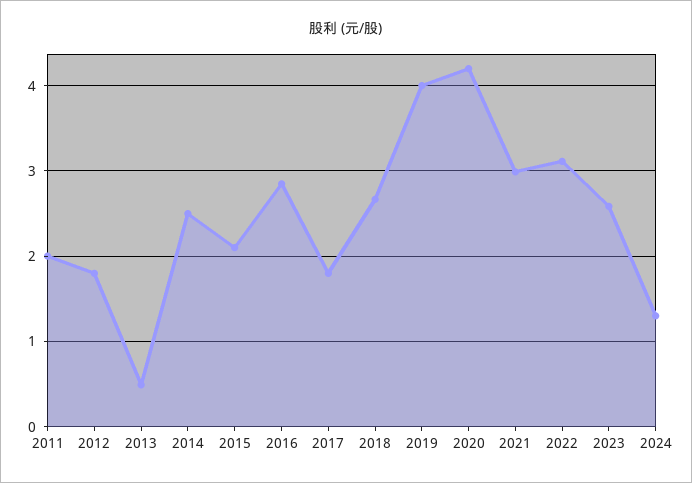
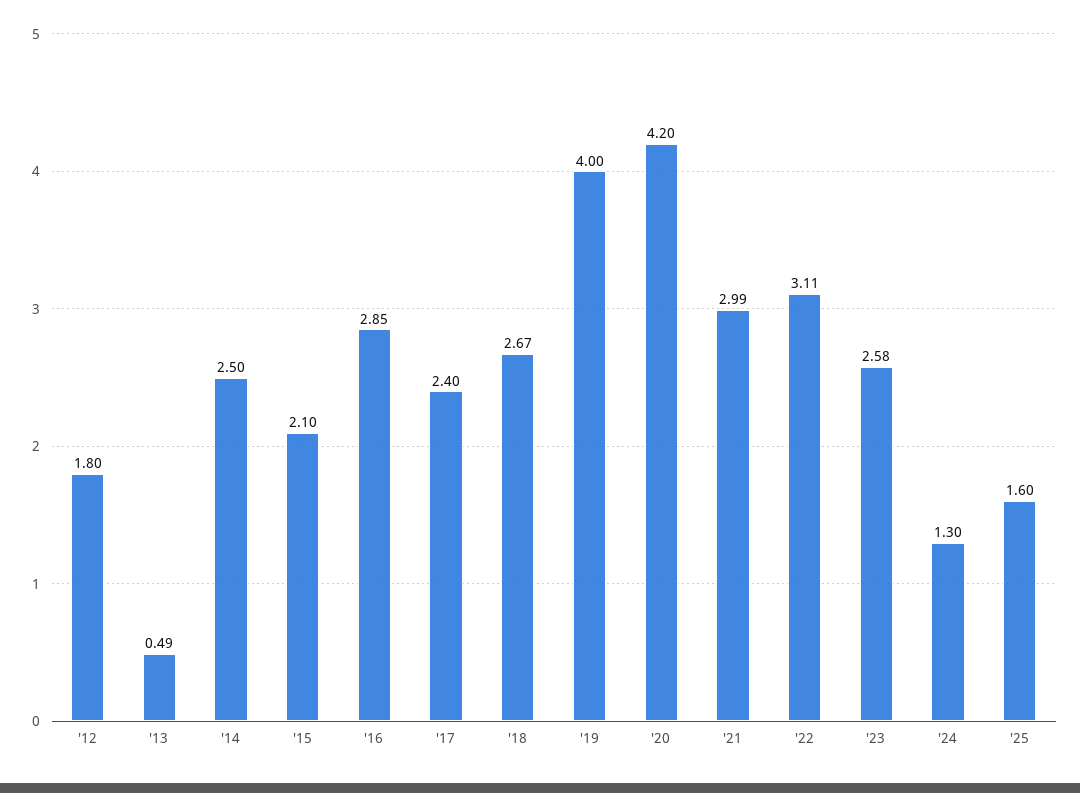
2011: 2 -> none
2017: 1.8 -> 2.4
'25: none -> 1.6

